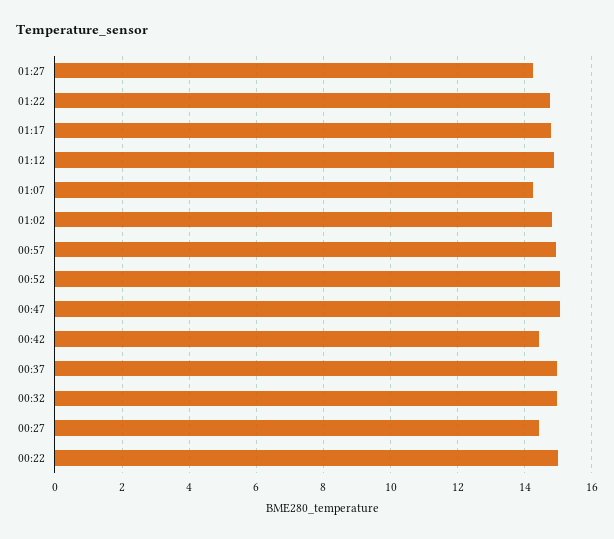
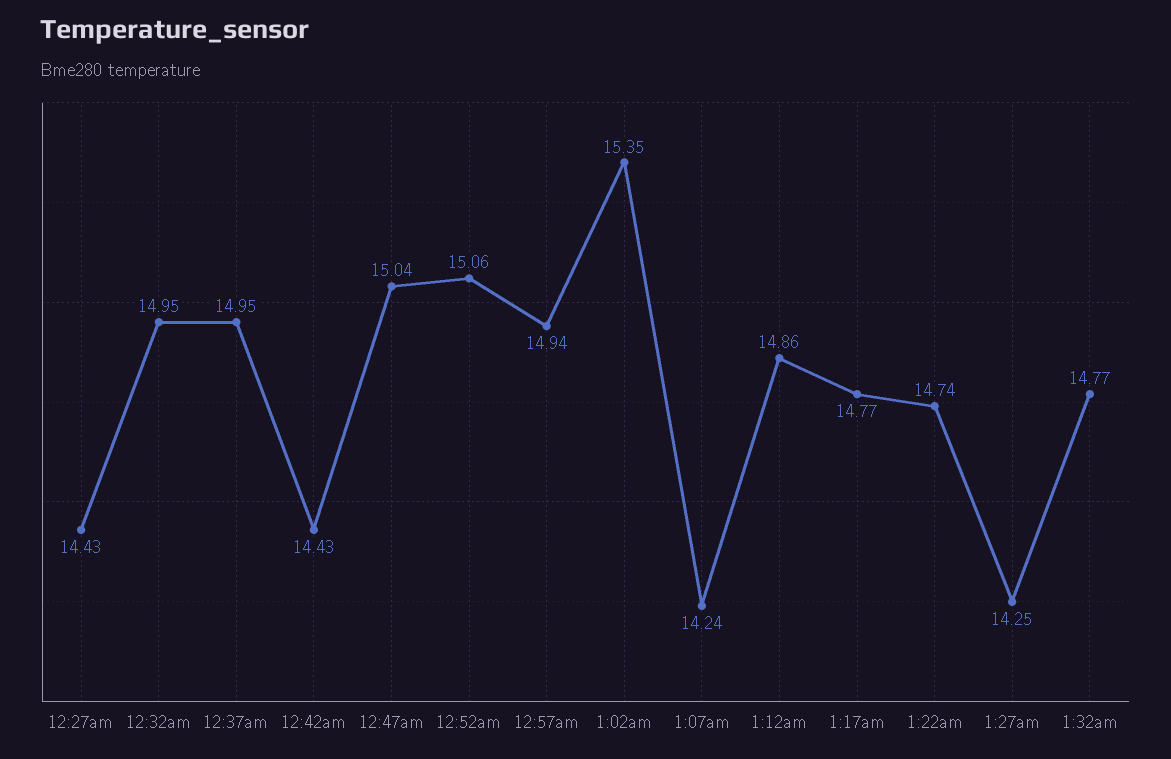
01:02: 14.8 -> 15.35
00:22: 15 -> none
1:32am: none -> 14.77

